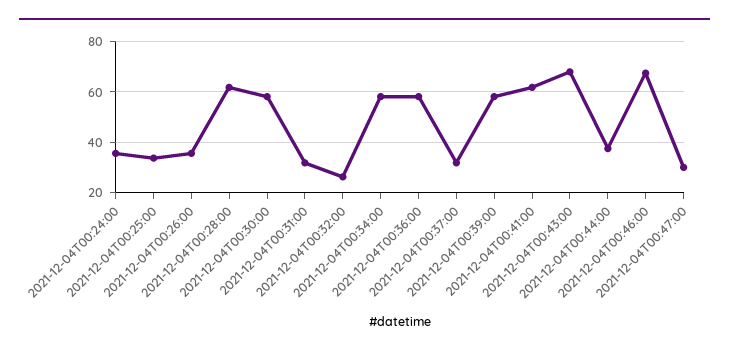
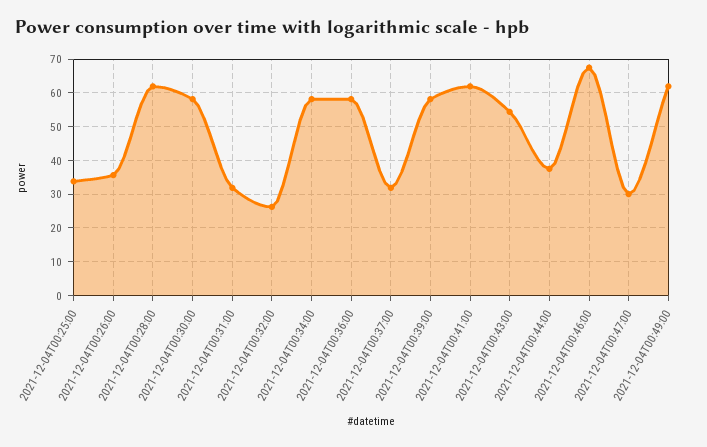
2021-12-04T00:24:00: 35 -> none
2021-12-04T00:43:00: 67.5 -> 54
2021-12-04T00:49:00: none -> 62

